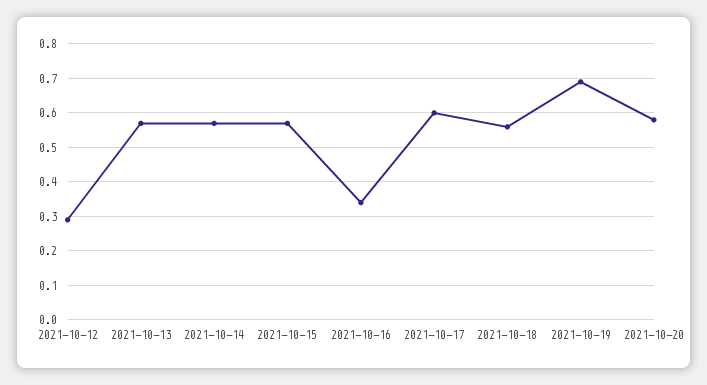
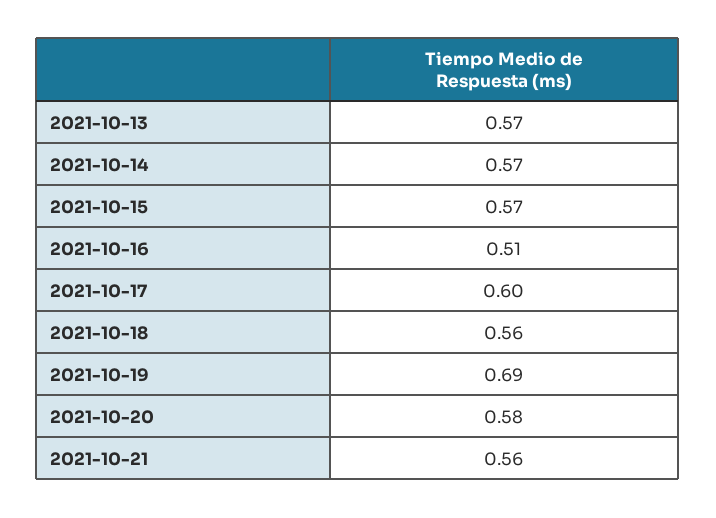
2021-10-12: 0.3 -> none
2021-10-16: 0.35 -> 0.51
2021-10-21: none -> 0.56

